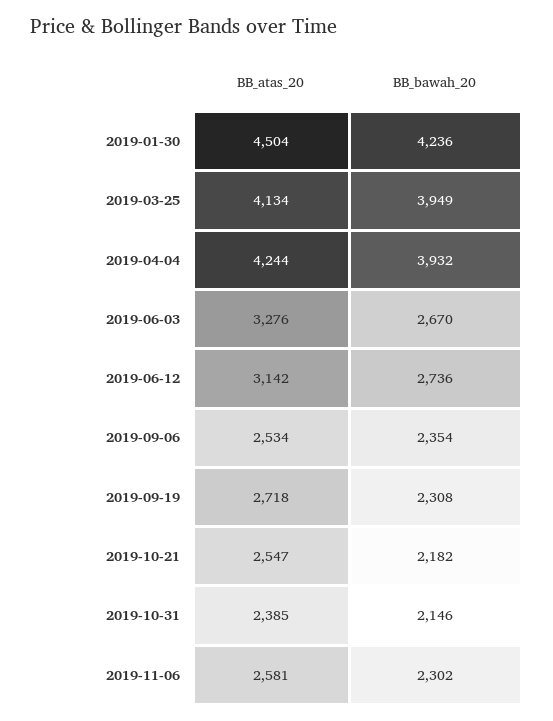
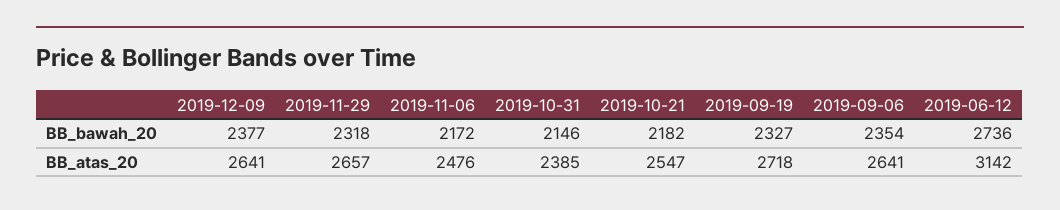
BB_atas_20, 2019-01-30: 4504 -> none
BB_bawah_20, 2019-01-30: 4236 -> none
BB_atas_20, 2019-03-25: 4134 -> none
BB_bawah_20, 2019-03-25: 3949 -> none
BB_atas_20, 2019-04-04: 4244 -> none
BB_bawah_20, 2019-04-04: 3932 -> none
BB_atas_20, 2019-06-03: 3276 -> none
BB_bawah_20, 2019-06-03: 2670 -> none
BB_atas_20, 2019-09-06: 2534 -> 2641
BB_bawah_20, 2019-09-19: 2308 -> 2327
BB_atas_20, 2019-11-06: 2581 -> 2476
BB_bawah_20, 2019-11-06: 2302 -> 2172
BB_bawah_20, 2019-12-09: none -> 2377
BB_bawah_20, 2019-11-29: none -> 2318
BB_atas_20, 2019-12-09: none -> 2641
BB_atas_20, 2019-11-29: none -> 2657

